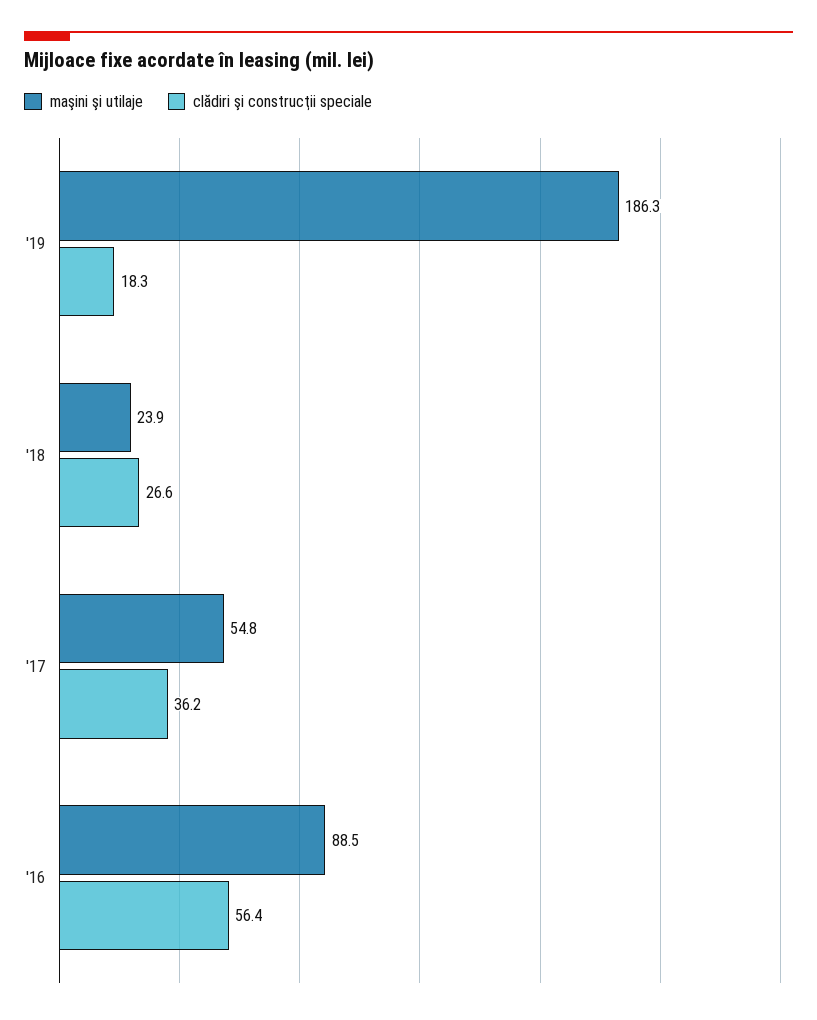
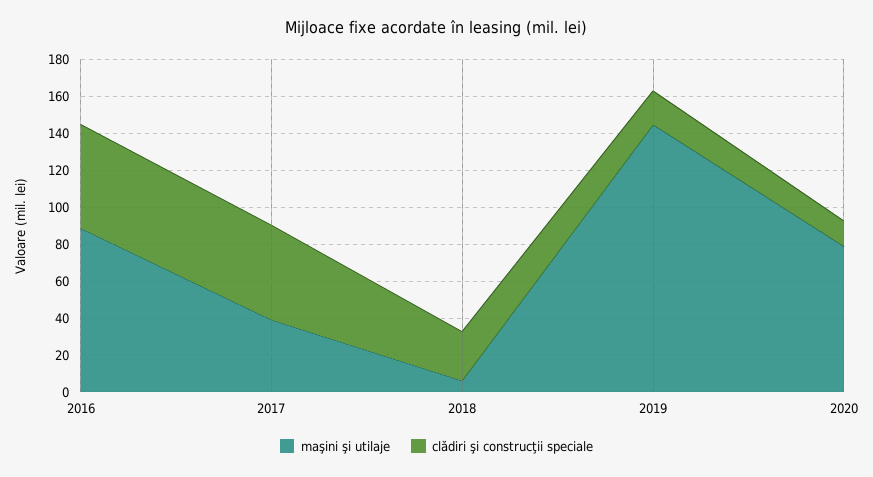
maşini şi utilaje, '19: 186.3 -> 145
maşini şi utilaje, '18: 23.9 -> 5
maşini şi utilaje, '17: 54.8 -> 40
clădiri şi construcţii speciale, '17: 36.2 -> 50
maşini şi utilaje, 2020: none -> 80
clădiri şi construcţii speciale, 2020: none -> 15

